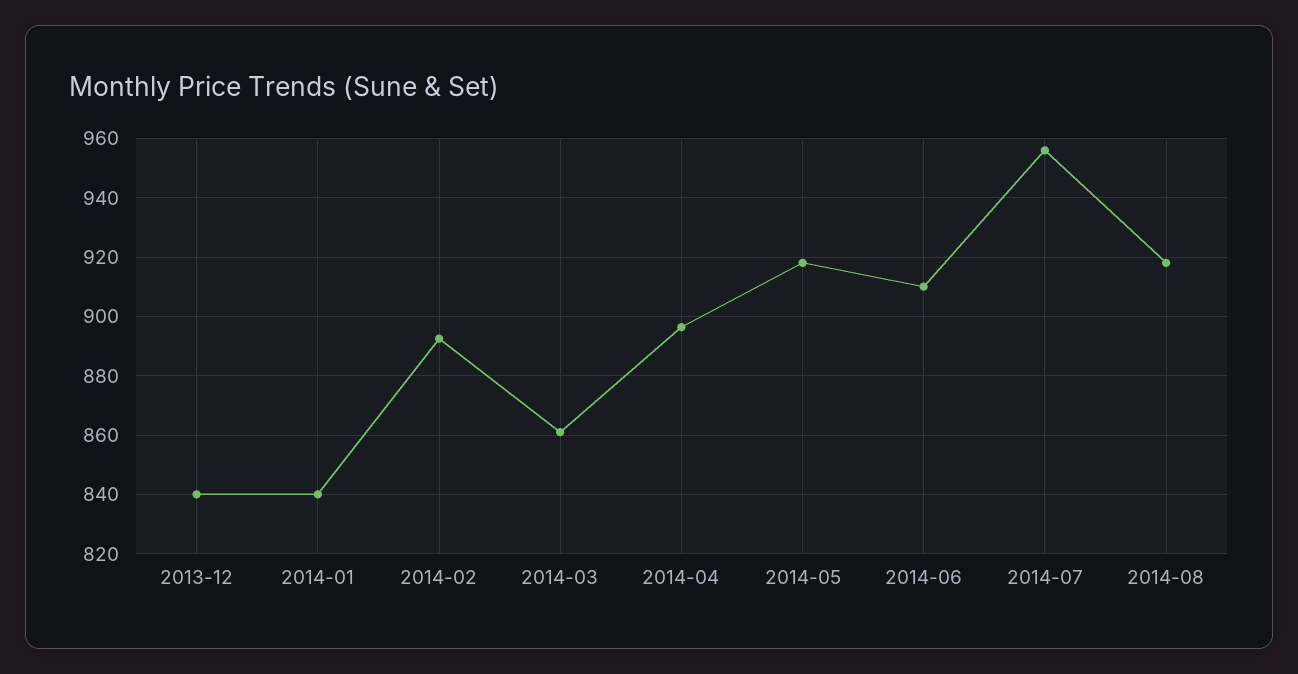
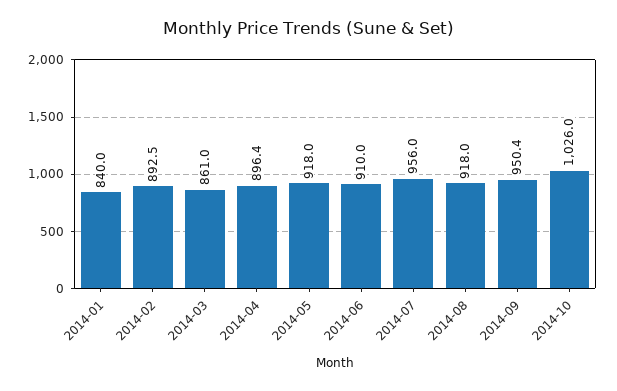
2013-12: 840 -> none
2014-09: none -> 950.4
2014-10: none -> 1026

